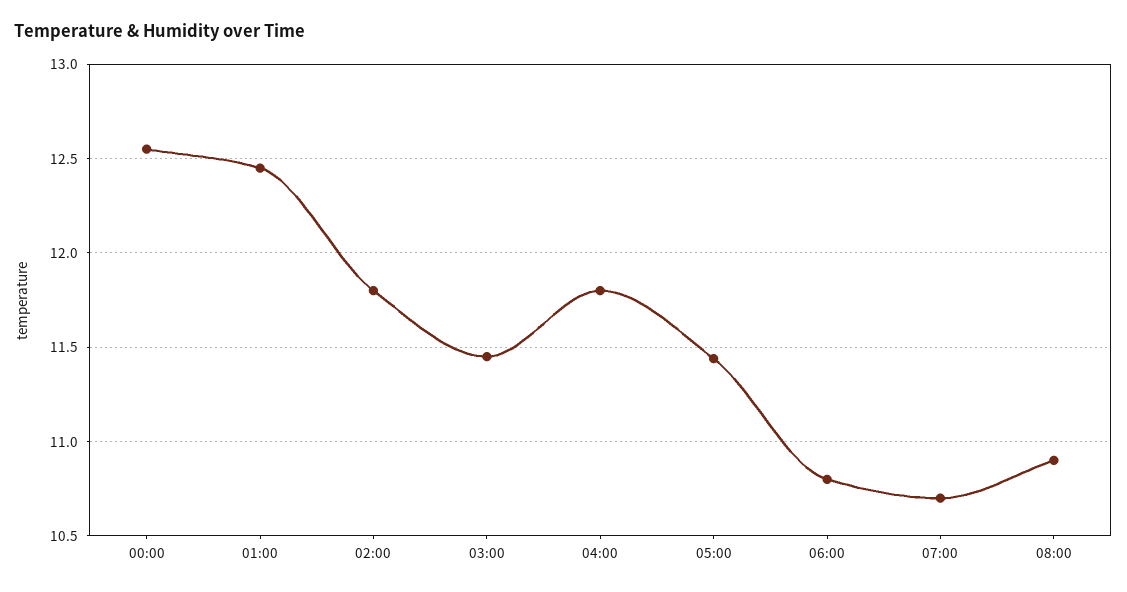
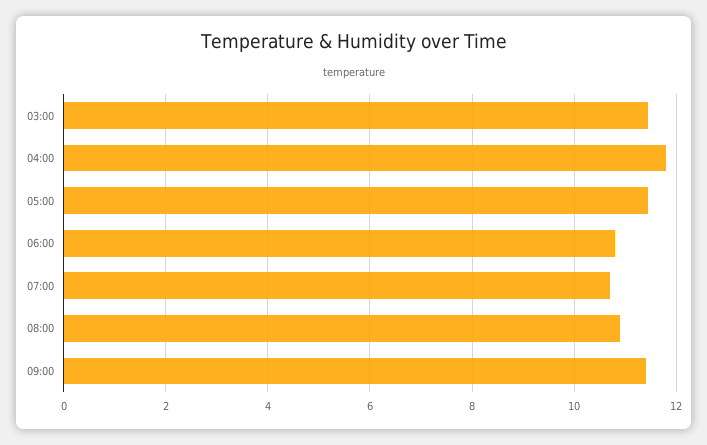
00:00: 12.55 -> none
01:00: 12.45 -> none
02:00: 11.8 -> none
09:00: none -> 11.4

